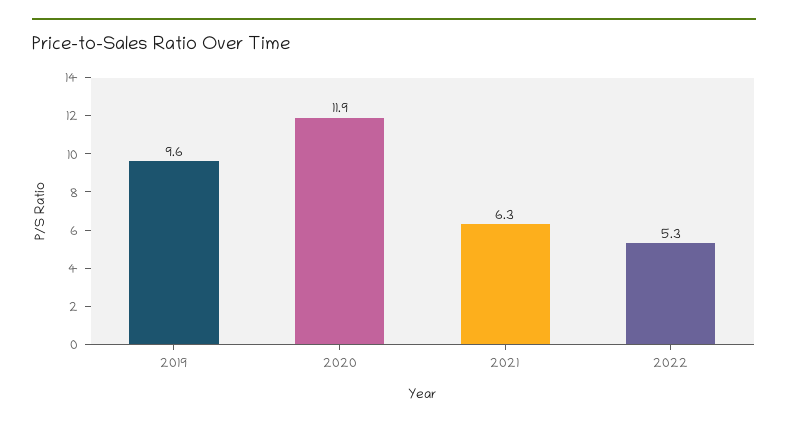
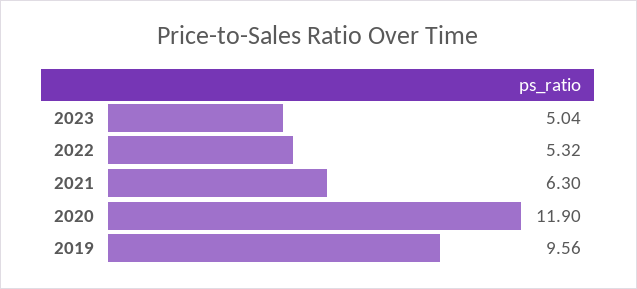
2023: none -> 5.04

